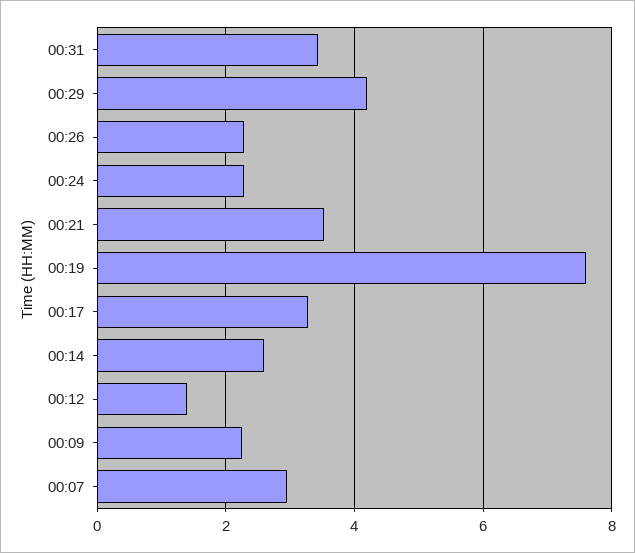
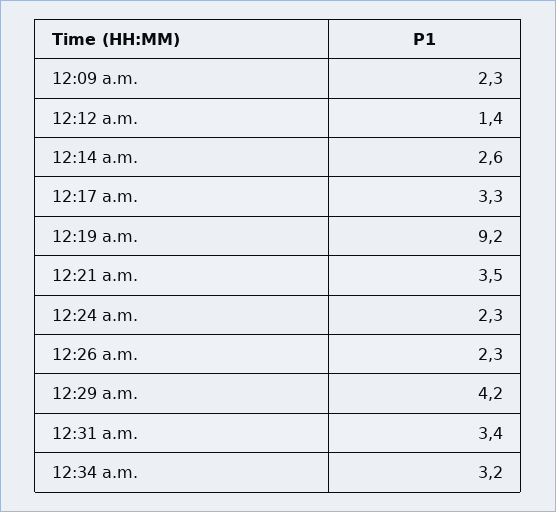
00:19: 7.6 -> 9.2
00:07: 3 -> none
12:34 a.m.: none -> 3.2

